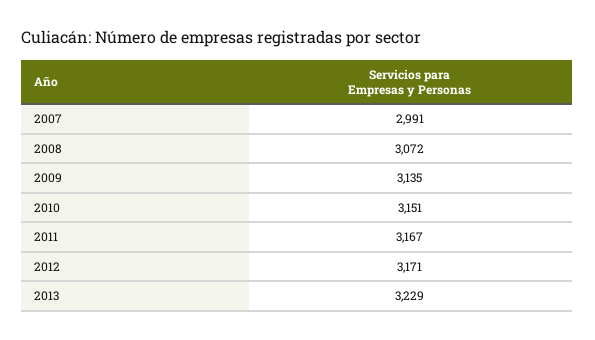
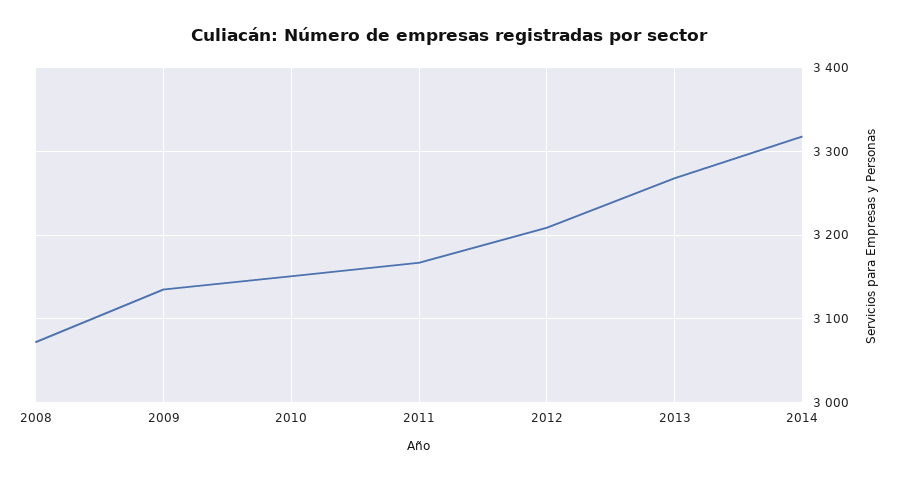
2007: 2991 -> none
2012: 3171 -> 3210
2013: 3229 -> 3270
2014: none -> 3320

